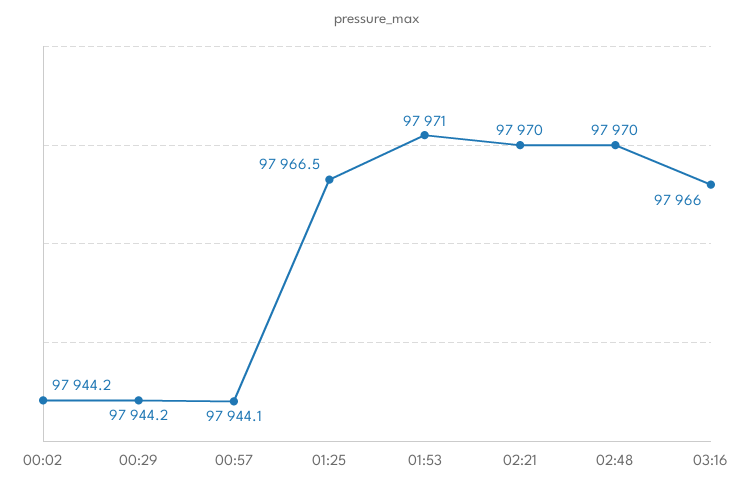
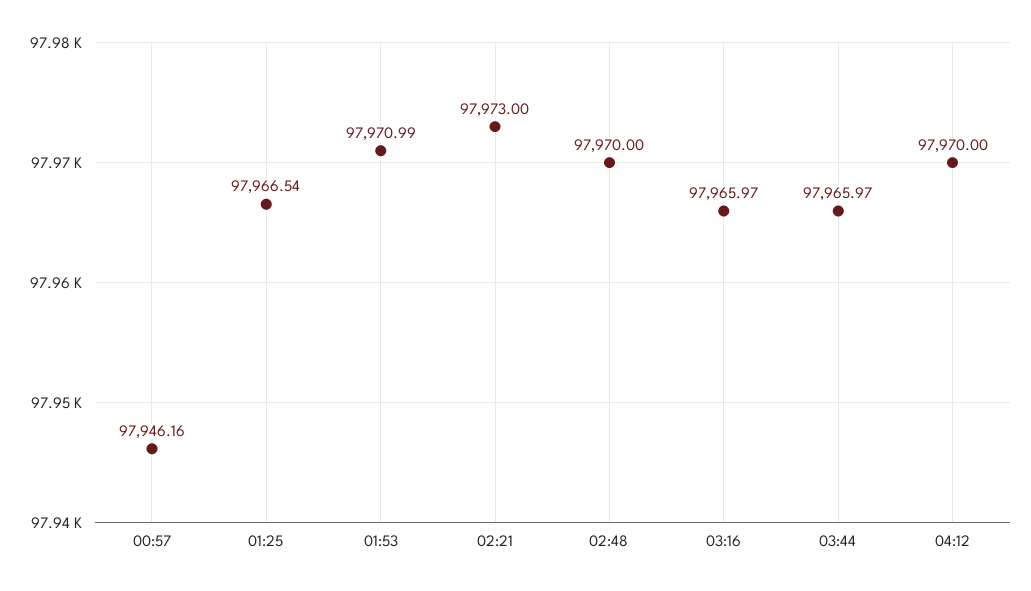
00:02: 97944.2 -> none
00:29: 97944.2 -> none
00:57: 97944.1 -> 97946.16
02:21: 97970 -> 97973
03:44: none -> 97965.97
04:12: none -> 97970

